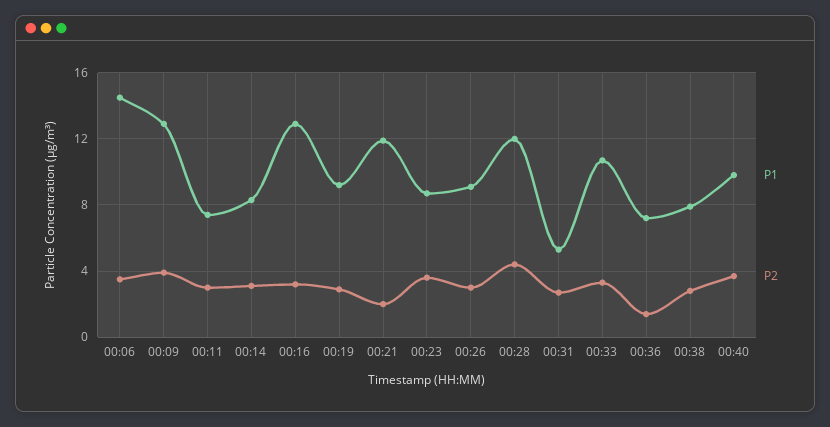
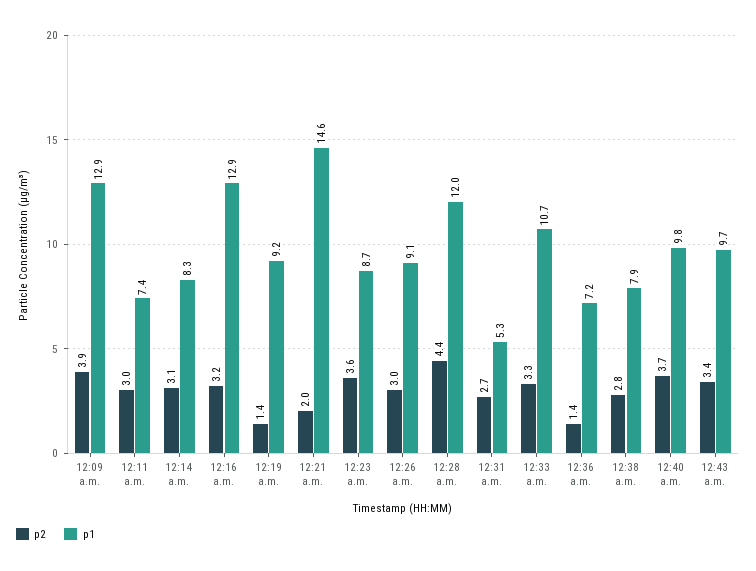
P1, 00:06: 14.5 -> none
P2, 00:06: 3.5 -> none
P2, 00:19: 3 -> 1.4
P1, 00:21: 12 -> 14.6
P2, 12:43 a.m.: none -> 3.4
P1, 12:43 a.m.: none -> 9.7

